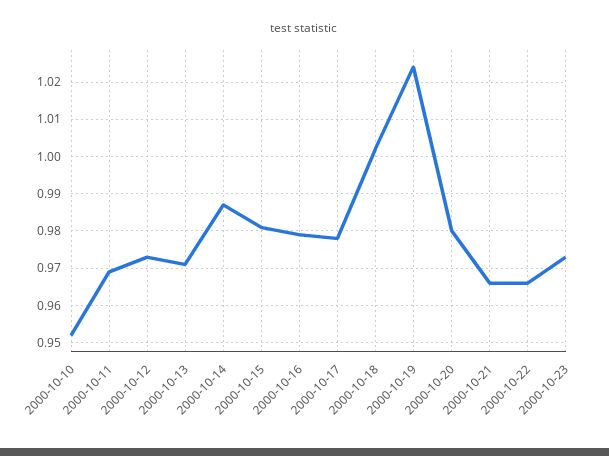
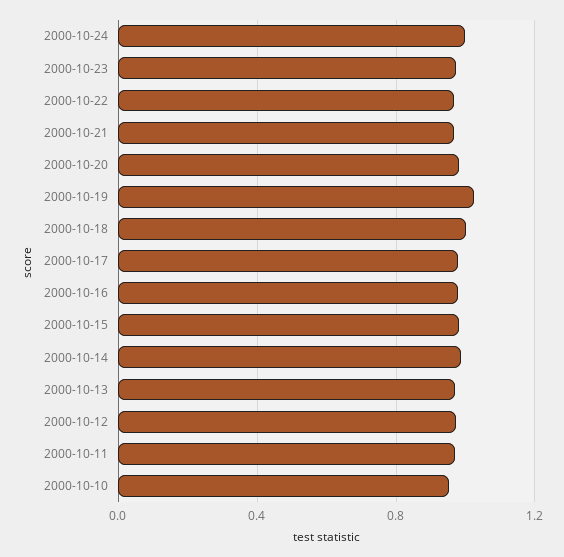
2000-10-24: none -> 1

